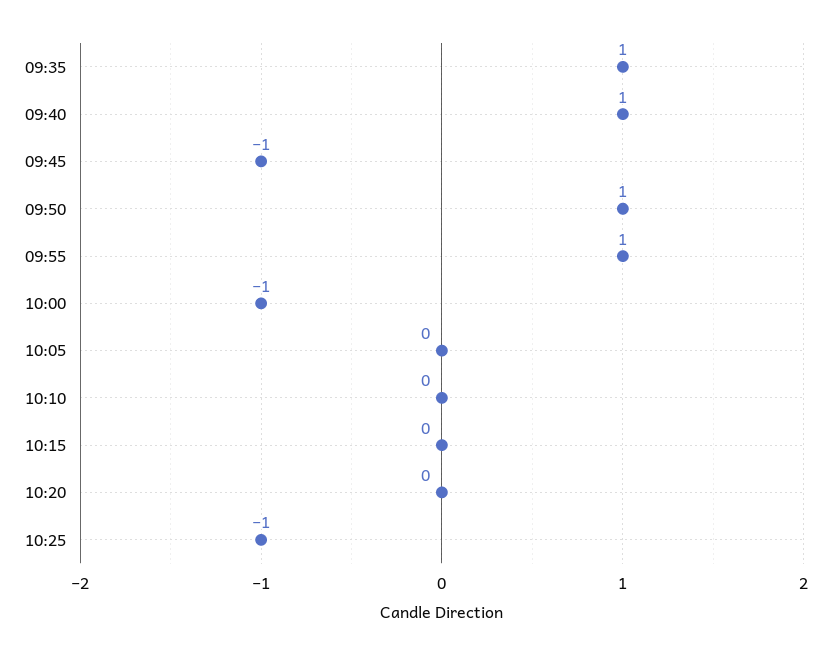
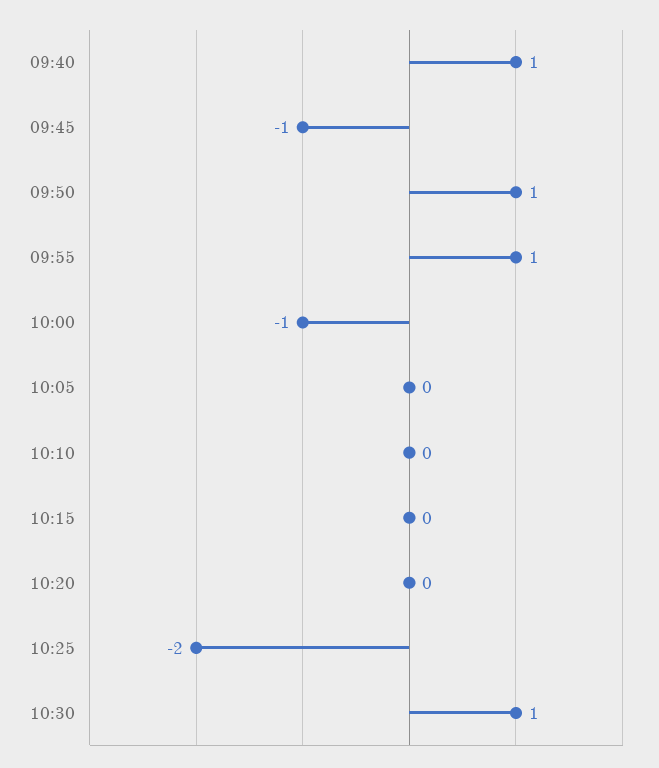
09:35: 1 -> none
10:25: -1 -> -2
10:30: none -> 1

